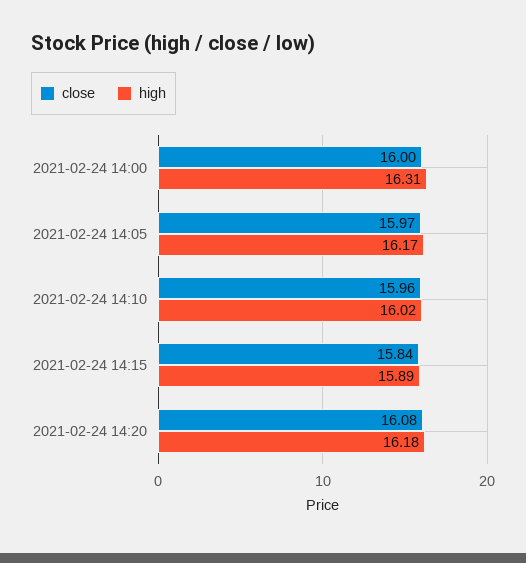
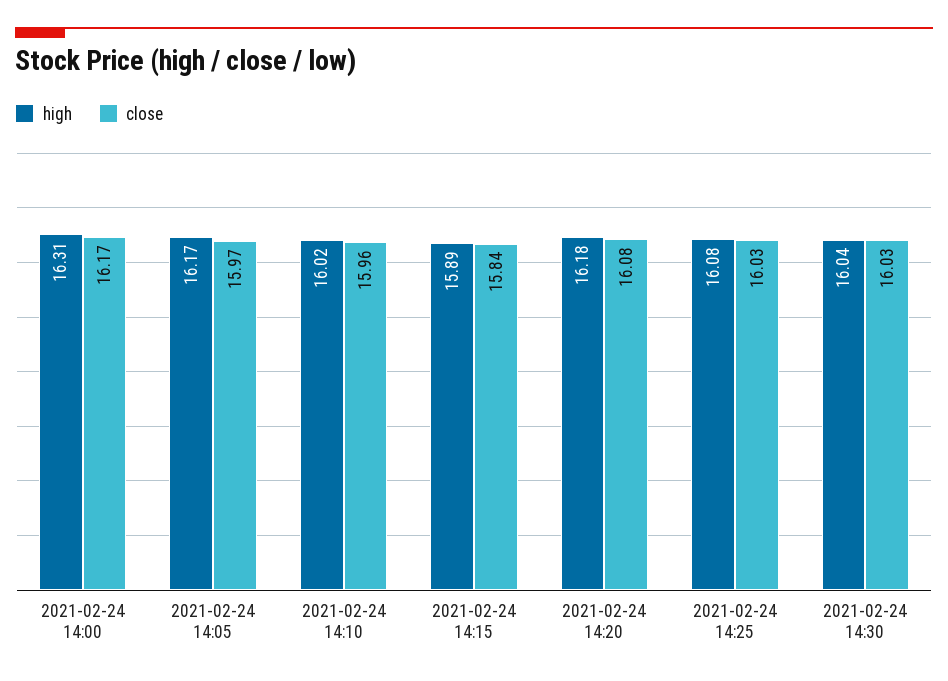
close, 2021-02-24 14:00: 16 -> 16.17
high, 2021-02-24 14:25: none -> 16.08
close, 2021-02-24 14:25: none -> 16.03
high, 2021-02-24 14:30: none -> 16.04
close, 2021-02-24 14:30: none -> 16.03

